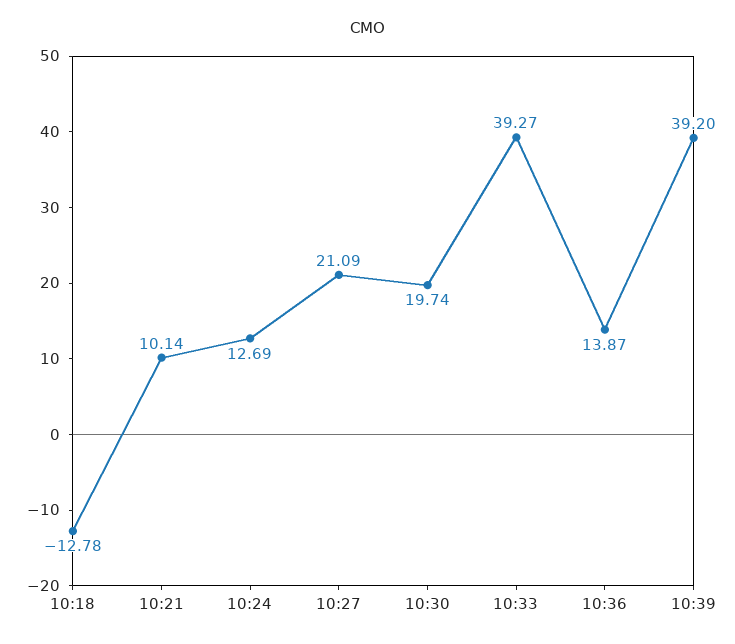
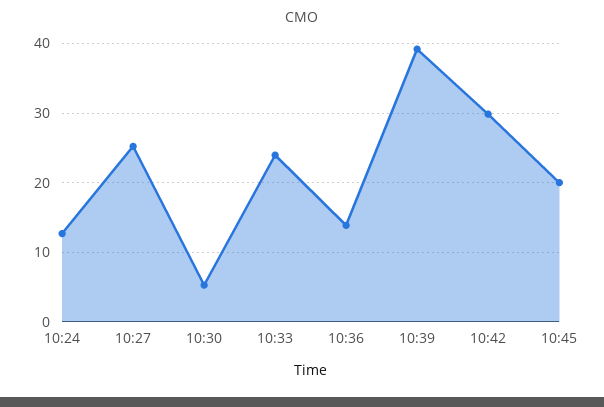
10:18: -12.78 -> none
10:21: 10.14 -> none
10:27: 21.09 -> 25
10:30: 19.74 -> 5
10:33: 39.27 -> 24
10:42: none -> 30
10:45: none -> 20

